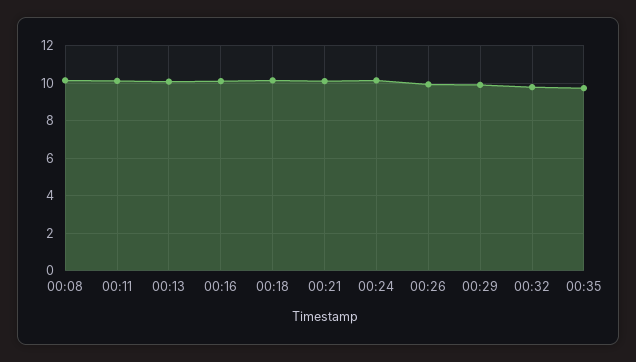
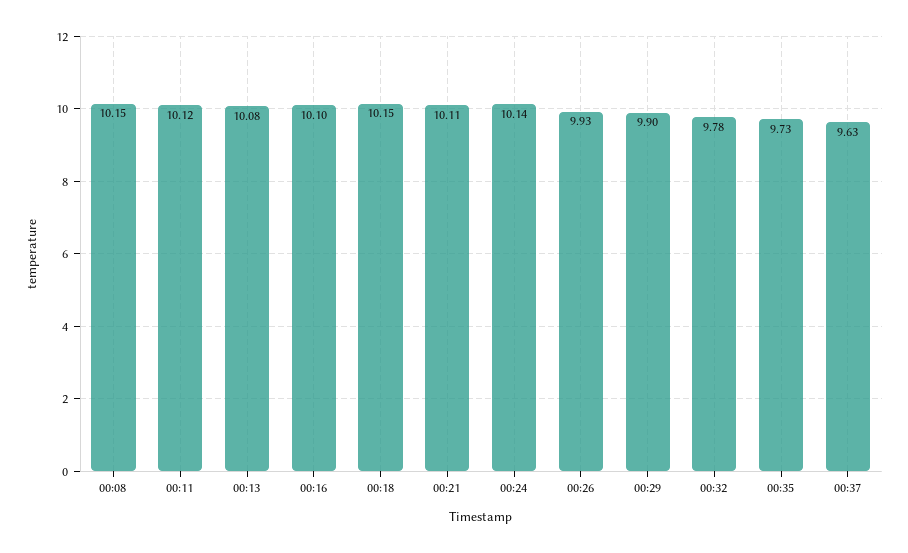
00:37: none -> 9.63

